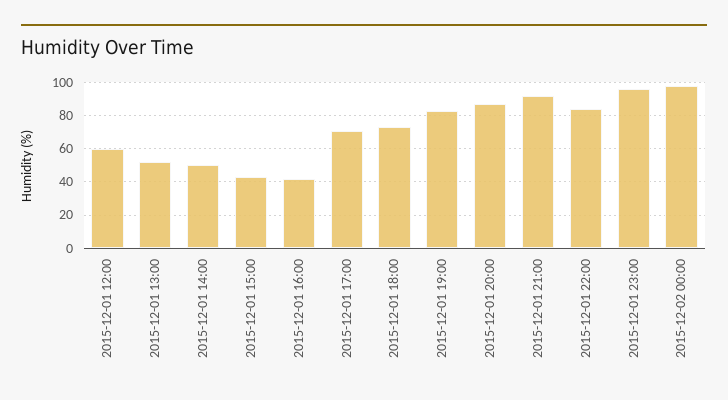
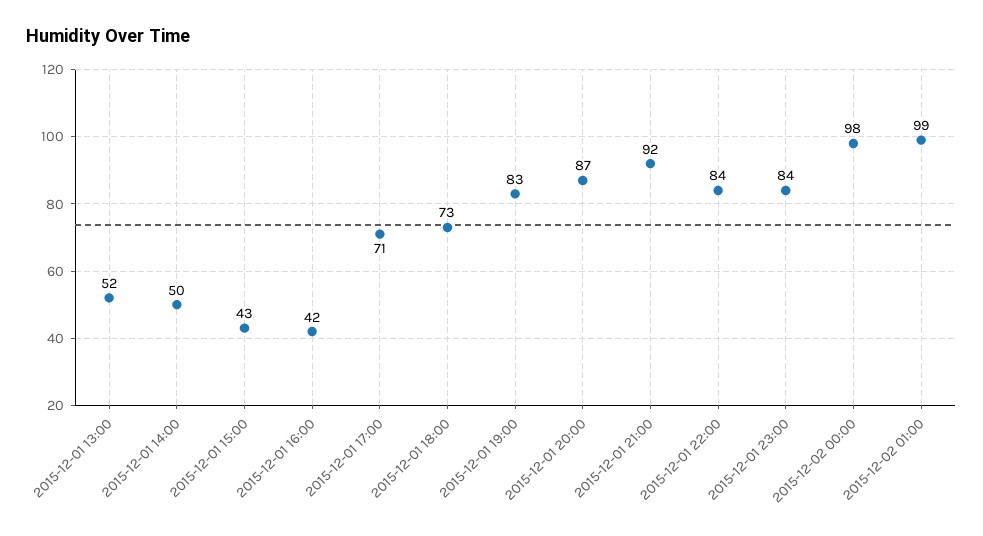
2015-12-01 12:00: 60 -> none
2015-12-01 23:00: 95 -> 84
2015-12-02 01:00: none -> 99

